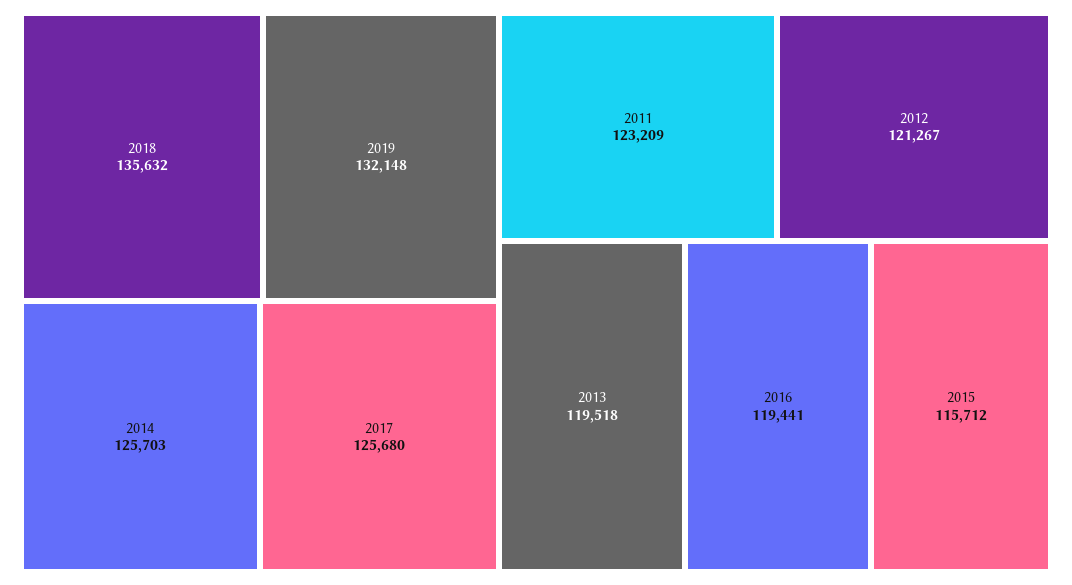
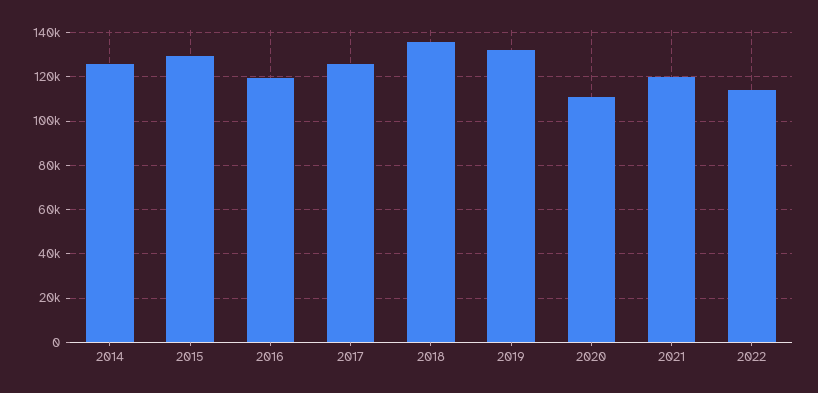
2011: 123209 -> none
2012: 121267 -> none
2013: 119518 -> none
2015: 115712 -> 130000
2020: none -> 110000
2021: none -> 120000
2022: none -> 115000

